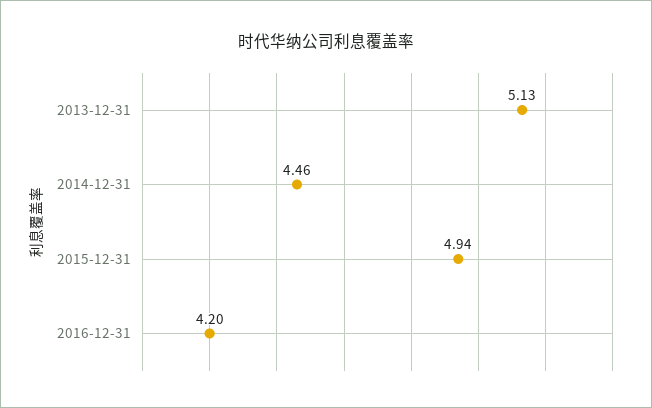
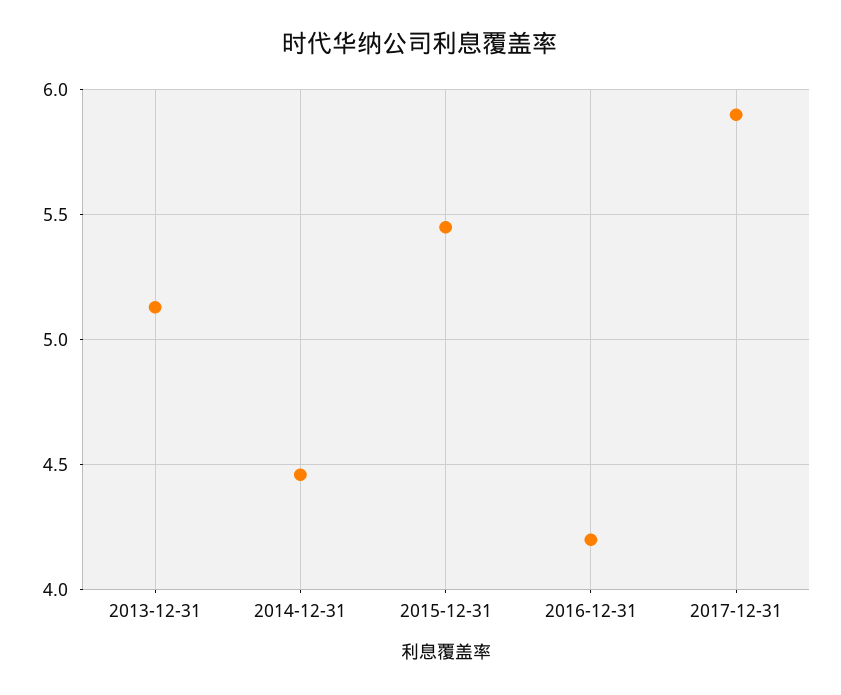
2015-12-31: 4.94 -> 5.45
2017-12-31: none -> 5.9

